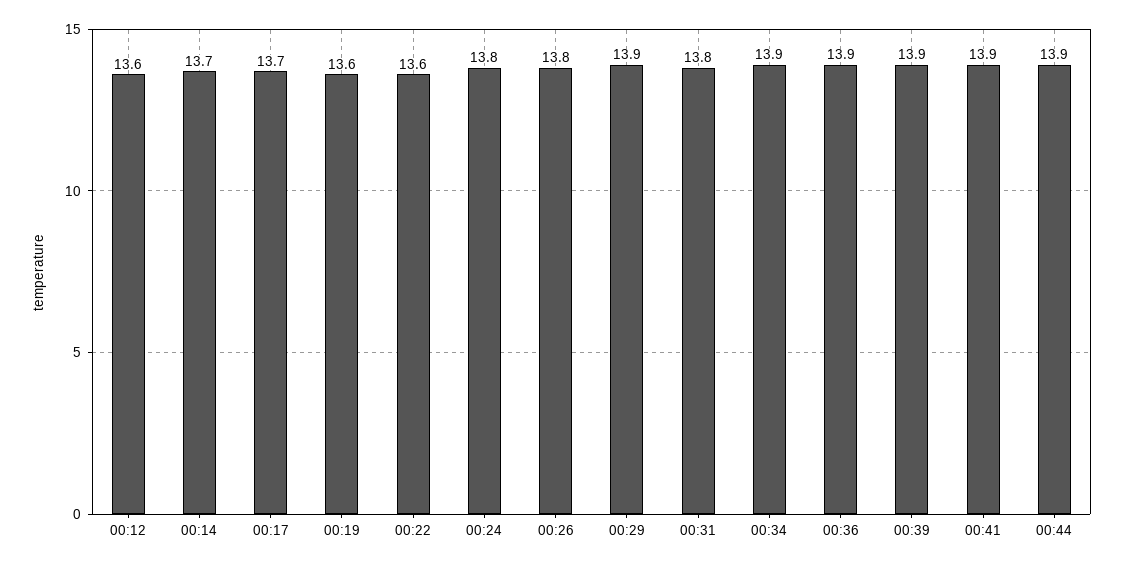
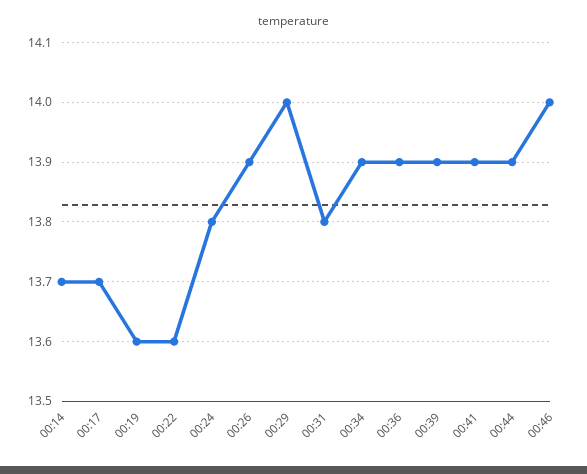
00:12: 13.6 -> none
00:26: 13.8 -> 13.9
00:29: 13.9 -> 14
00:46: none -> 14

